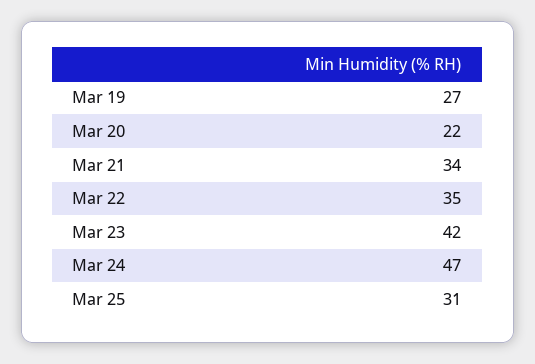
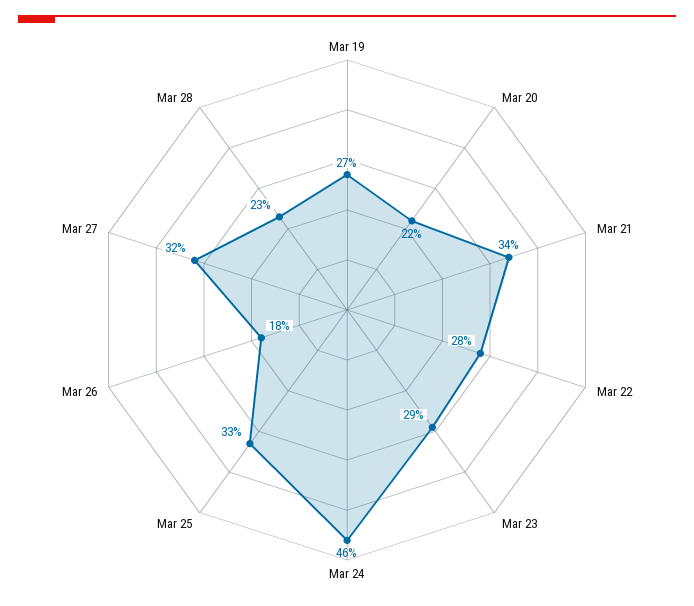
Mar 22: 35 -> 28
Mar 23: 42 -> 29
Mar 24: 47 -> 46
Mar 25: 31 -> 33
Mar 26: none -> 18
Mar 27: none -> 32
Mar 28: none -> 23

